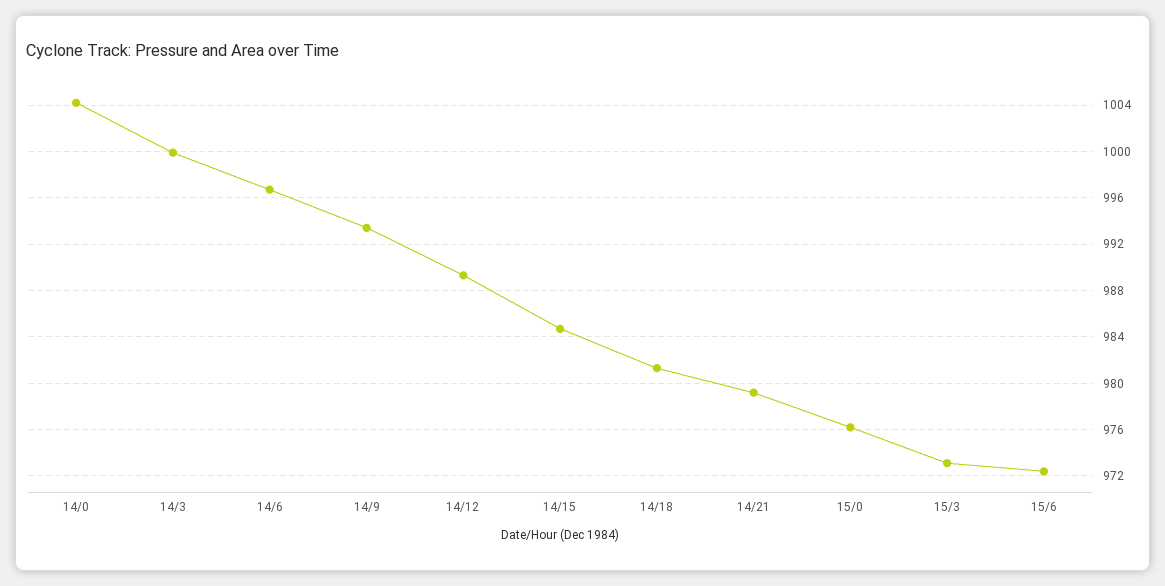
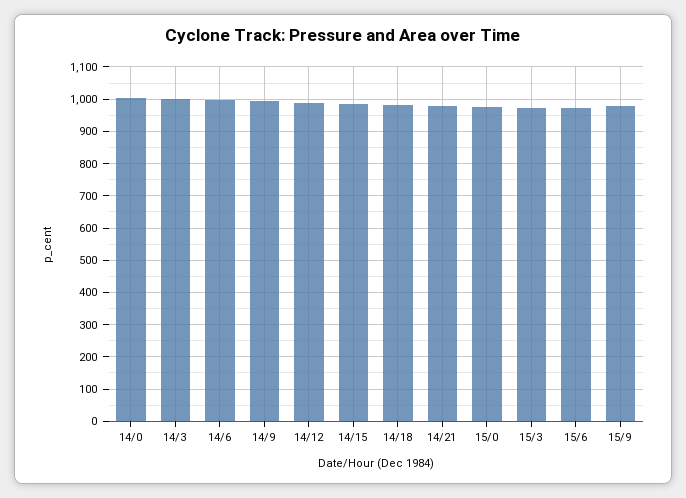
15/9: none -> 980

